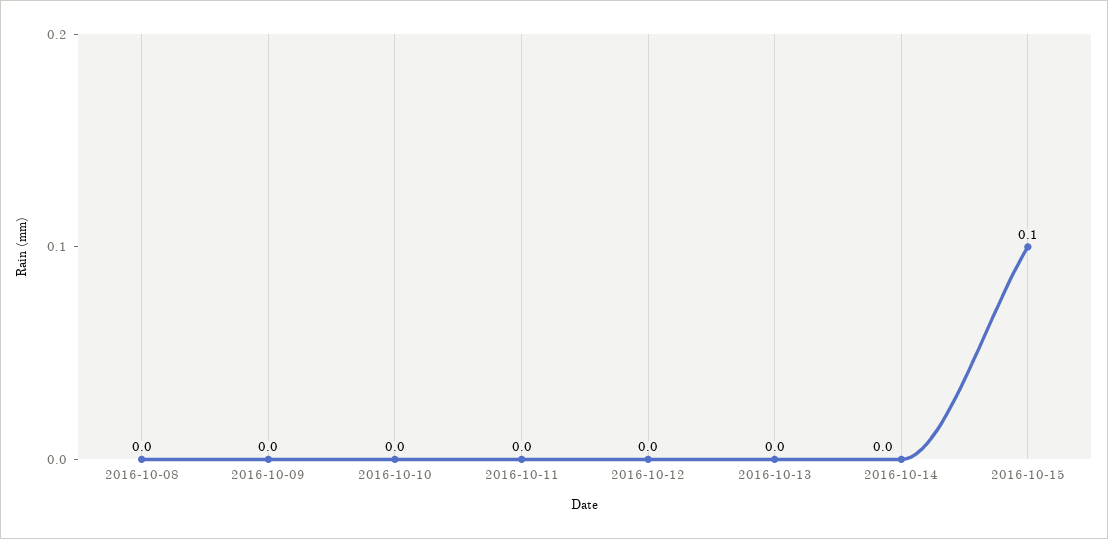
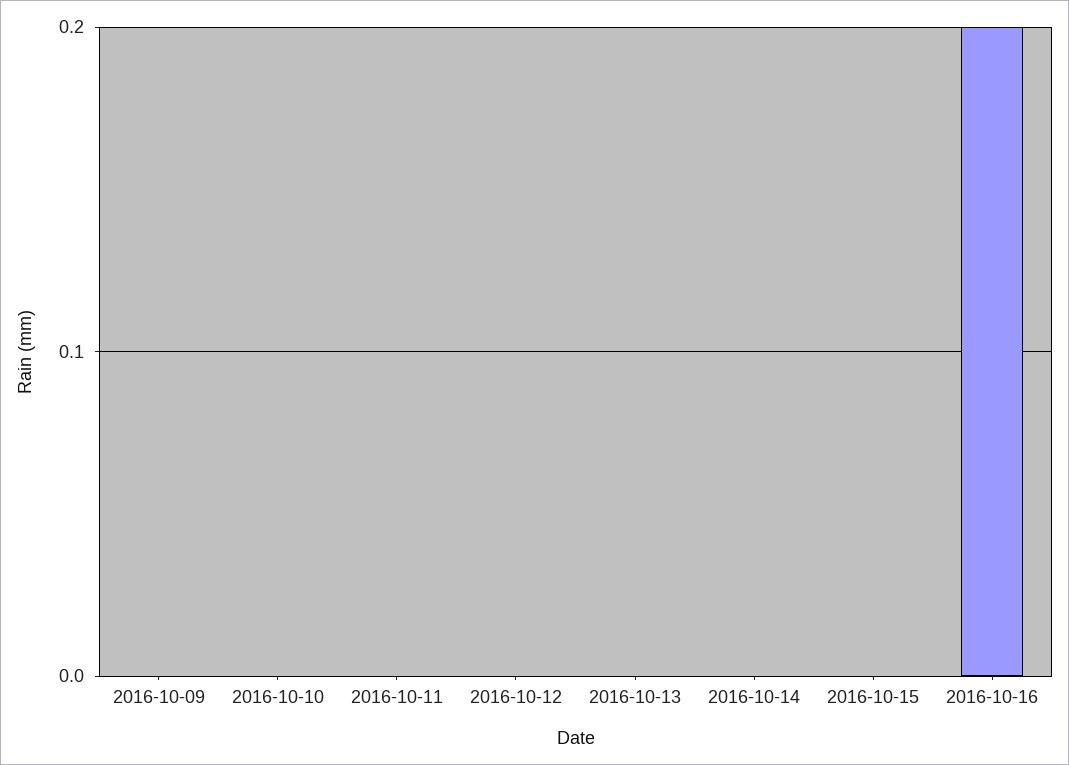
2016-10-08: 0 -> none
2016-10-15: 0.1 -> 0
2016-10-16: none -> 0.2

